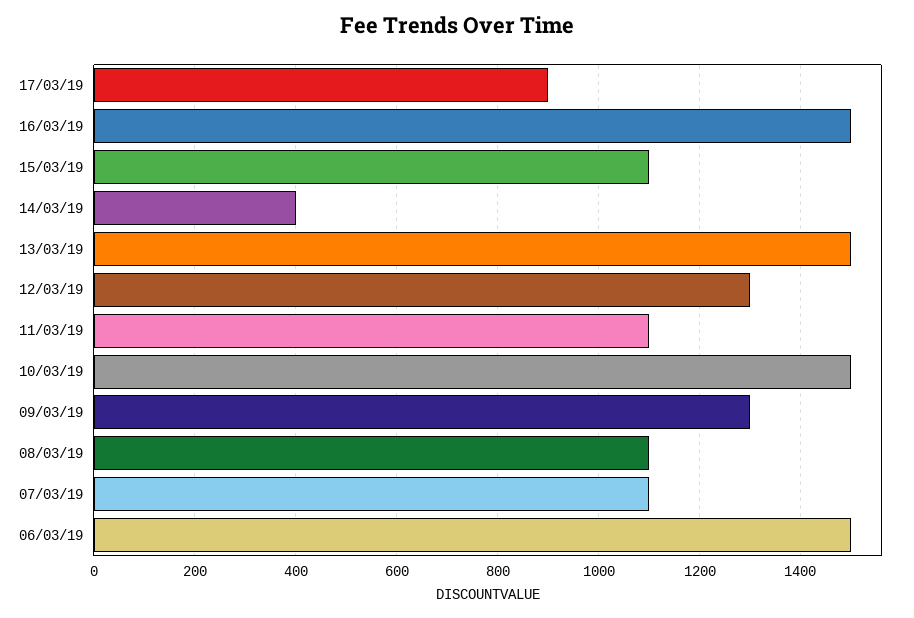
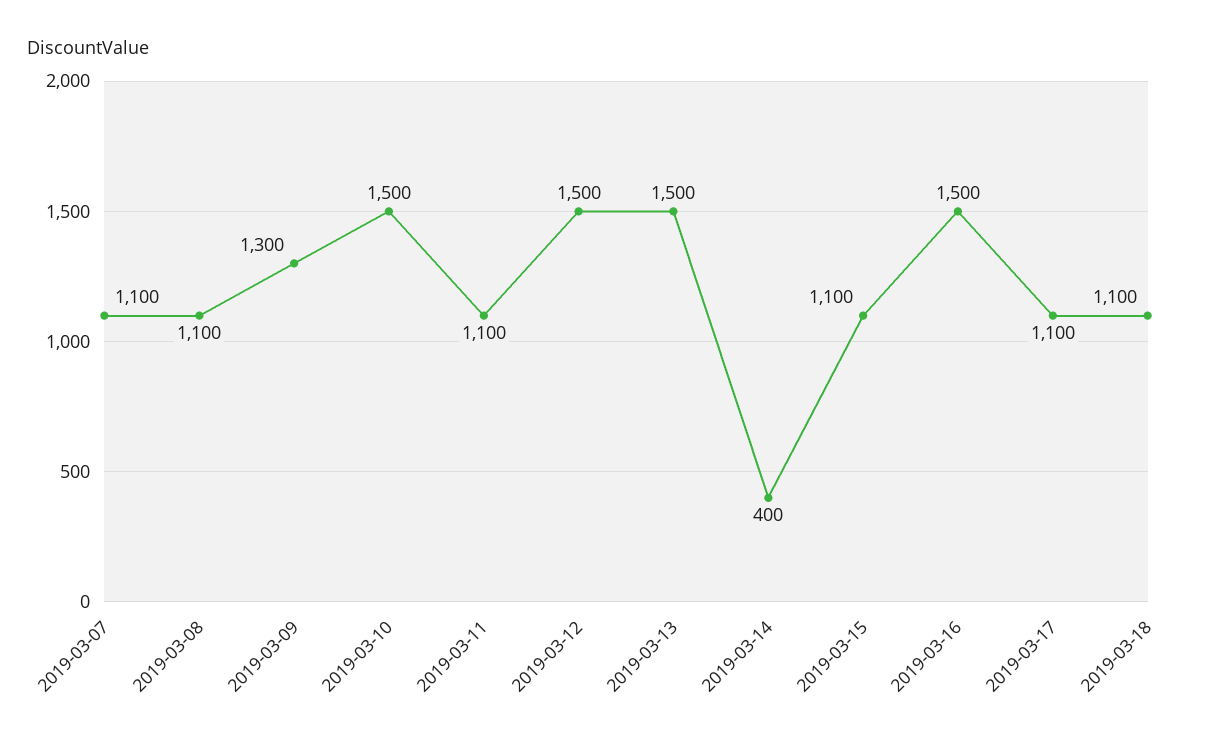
17/03/19: 900 -> 1100
12/03/19: 1300 -> 1500
06/03/19: 1500 -> none
2019-03-18: none -> 1100

